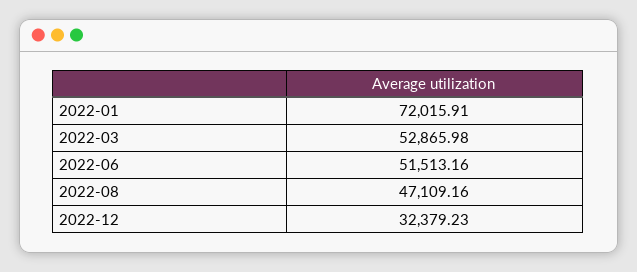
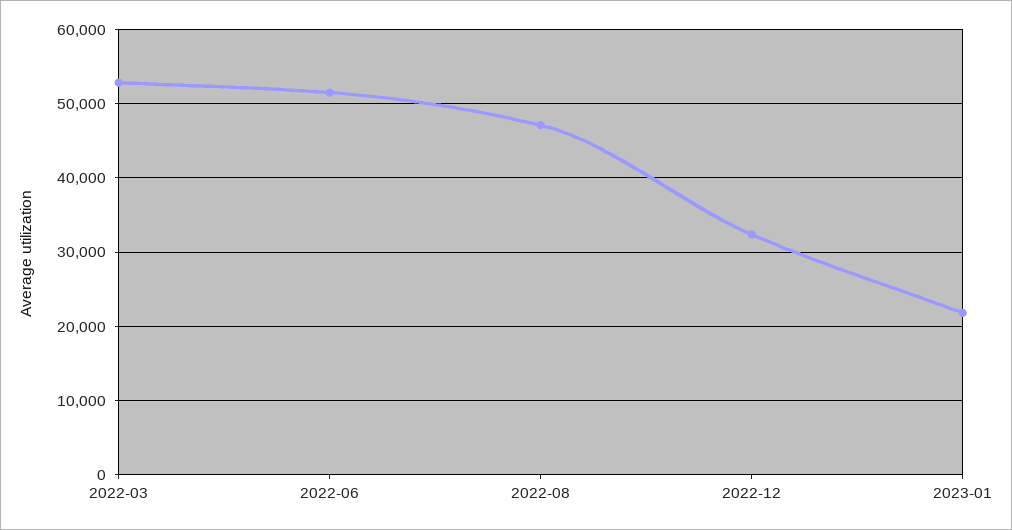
2022-01: 72015.91 -> none
2023-01: none -> 22000

